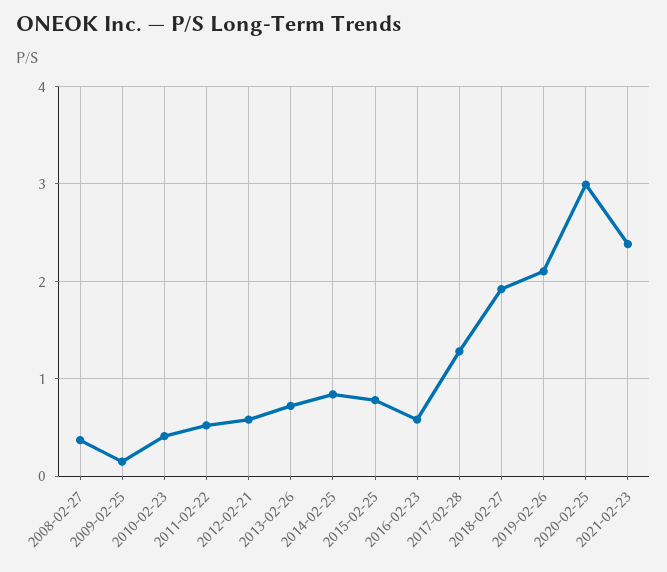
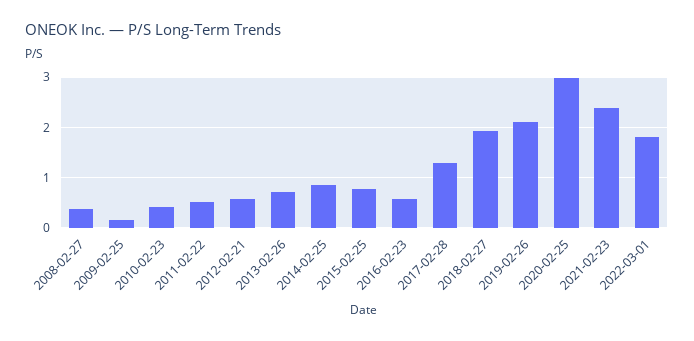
2022-03-01: none -> 1.8

